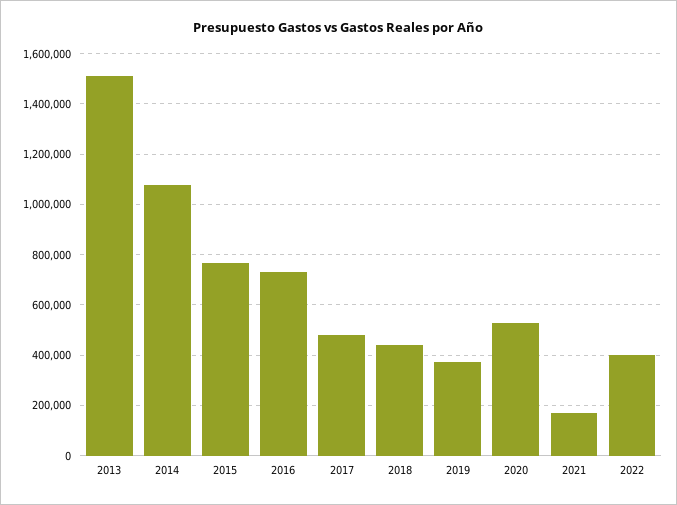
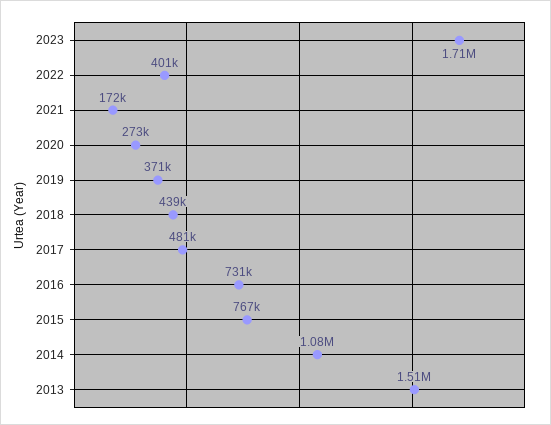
2020: 525000 -> 273000
2023: none -> 1710000

